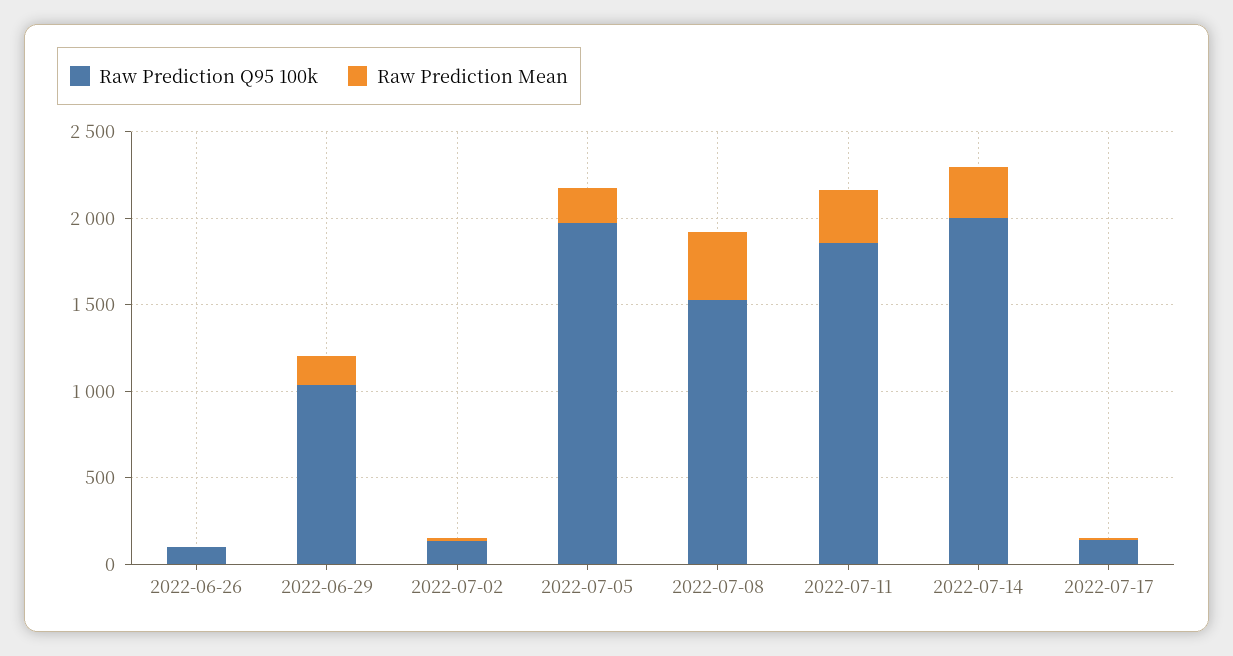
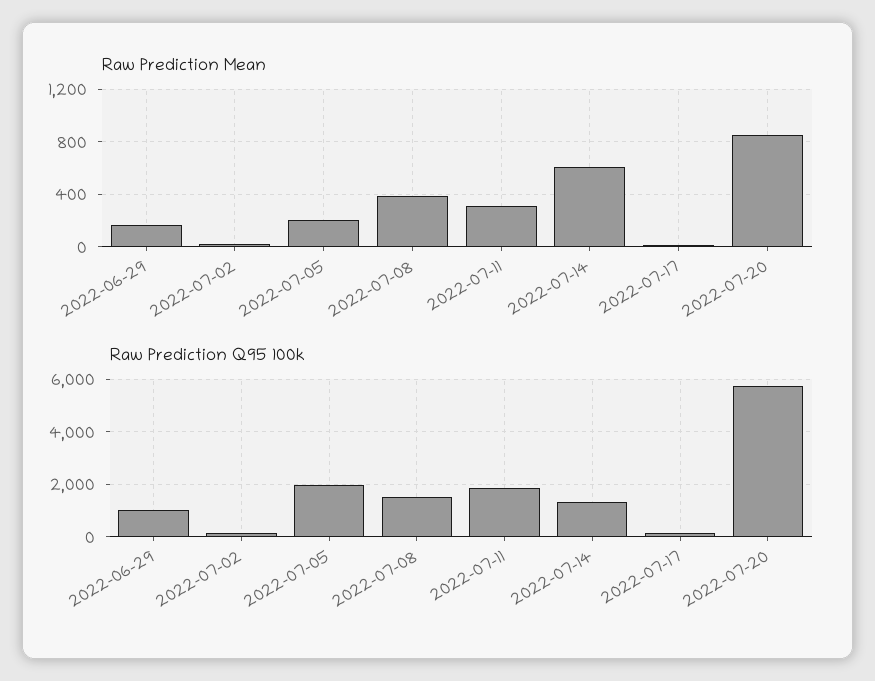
Raw Prediction Q95 100k, 2022-06-26: 100 -> none
Raw Prediction Mean, 2022-06-26: 0 -> none
Raw Prediction Q95 100k, 2022-07-14: 2000 -> 1250
Raw Prediction Mean, 2022-07-14: 300 -> 600
Raw Prediction Mean, 2022-07-20: none -> 850
Raw Prediction Q95 100k, 2022-07-20: none -> 5750

